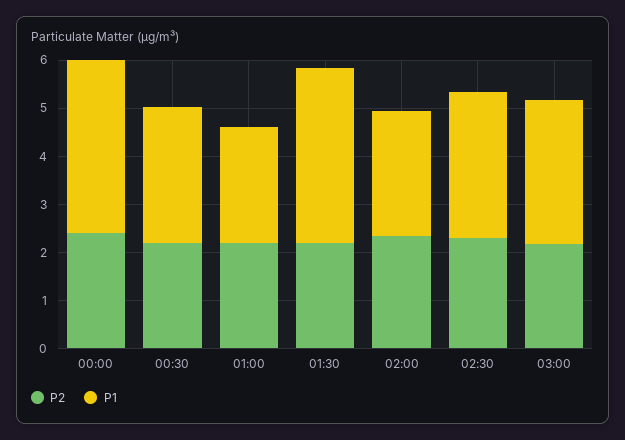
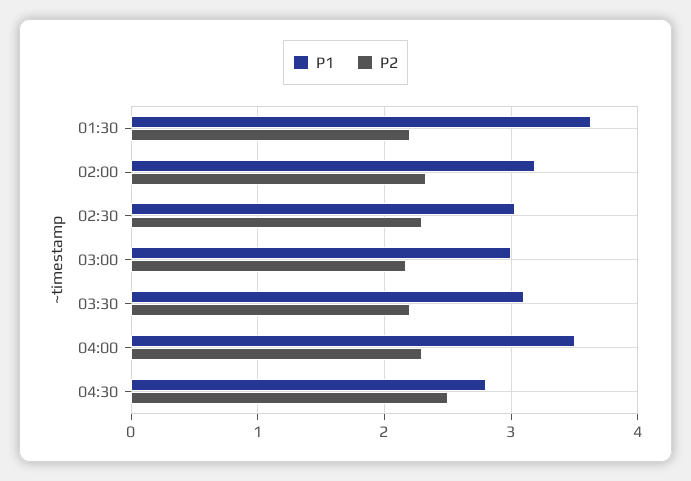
P2, 00:00: 2.4 -> none
P1, 00:00: 3.6 -> none
P2, 00:30: 2.2 -> none
P1, 00:30: 2.8 -> none
P2, 01:00: 2.2 -> none
P1, 01:00: 2.4 -> none
P1, 02:00: 2.6 -> 3.2
P1, 03:30: none -> 3.1
P2, 03:30: none -> 2.2
P1, 04:00: none -> 3.5
P2, 04:00: none -> 2.3
P1, 04:30: none -> 2.8
P2, 04:30: none -> 2.5

